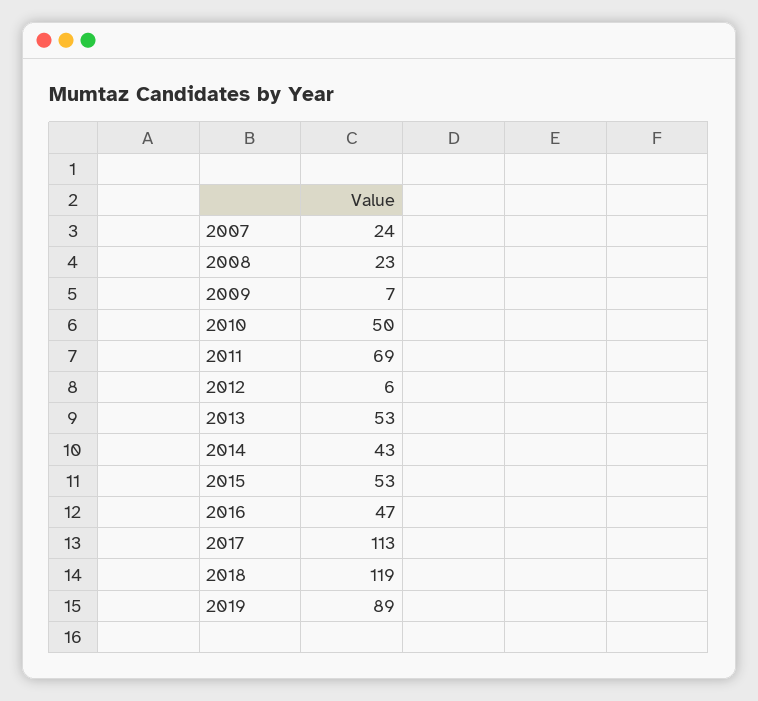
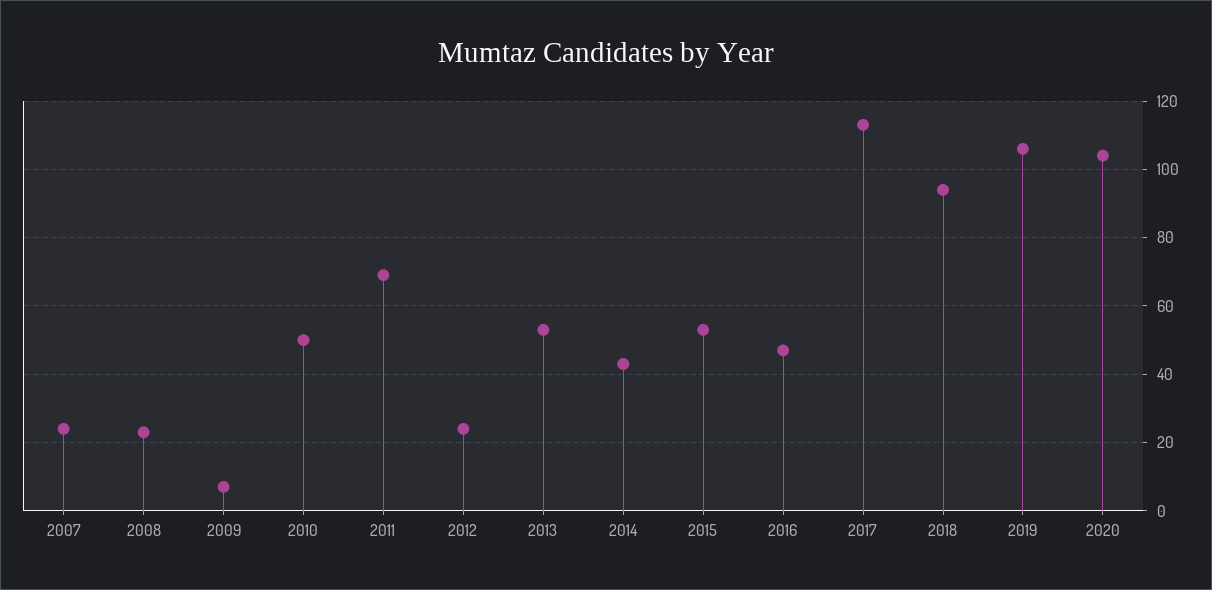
2012: 6 -> 25
2018: 119 -> 95
2019: 89 -> 105
2020: none -> 105

